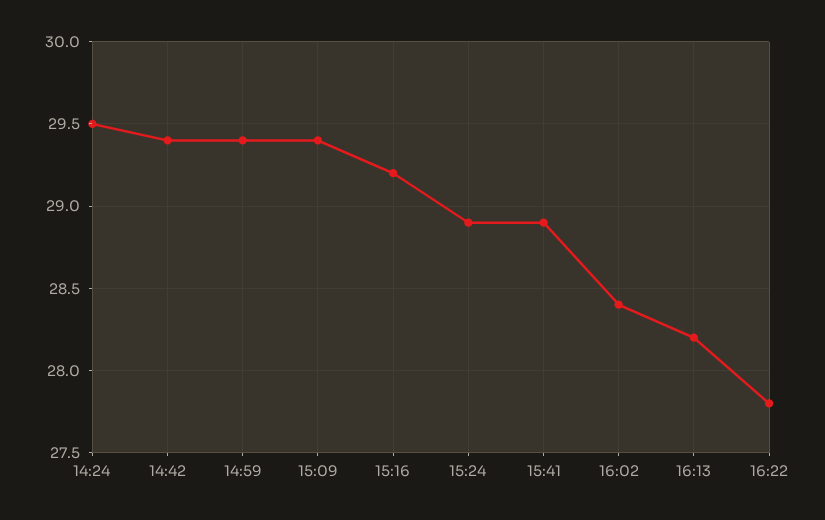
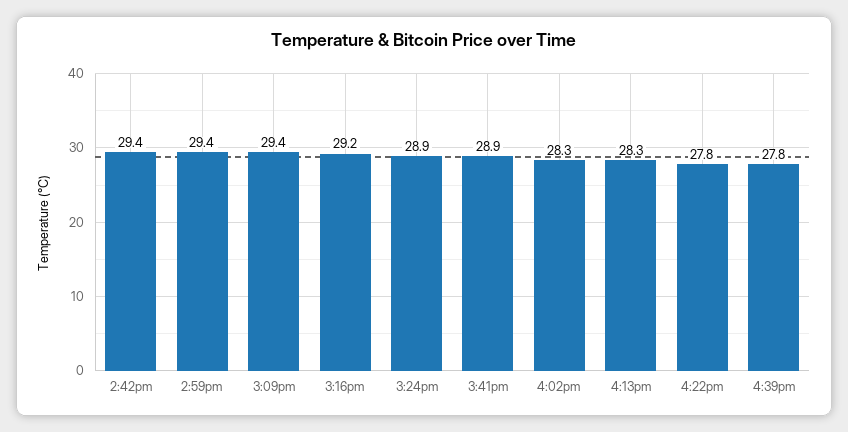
14:24: 29.5 -> none
16:02: 28.4 -> 28.3
16:13: 28.2 -> 28.3
4:39pm: none -> 27.8

